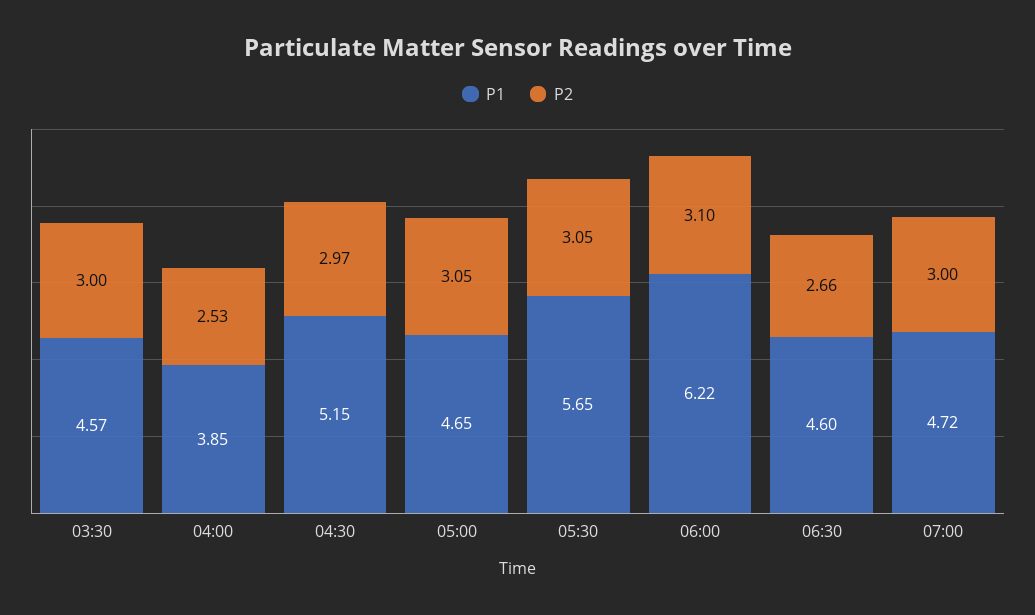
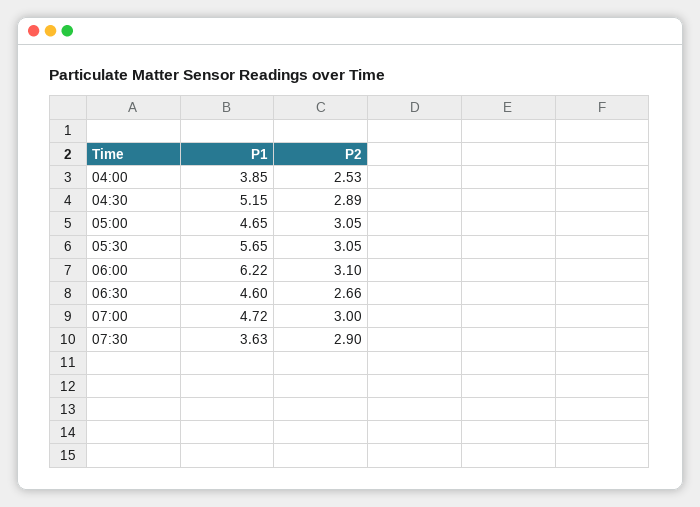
P1, 03:30: 4.57 -> none
P2, 03:30: 3 -> none
P2, 04:30: 2.97 -> 2.89
P1, 07:30: none -> 3.63
P2, 07:30: none -> 2.9

